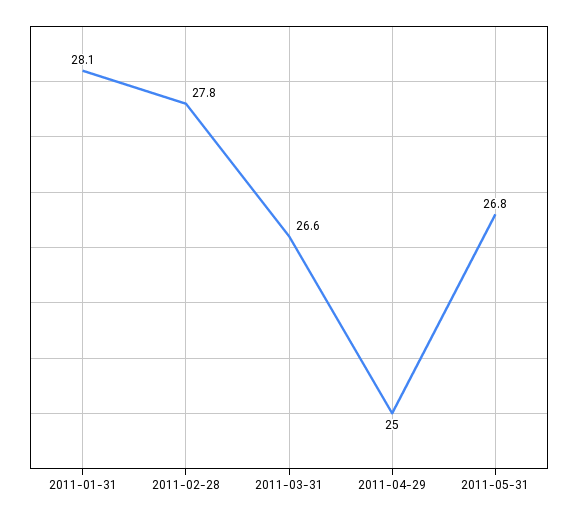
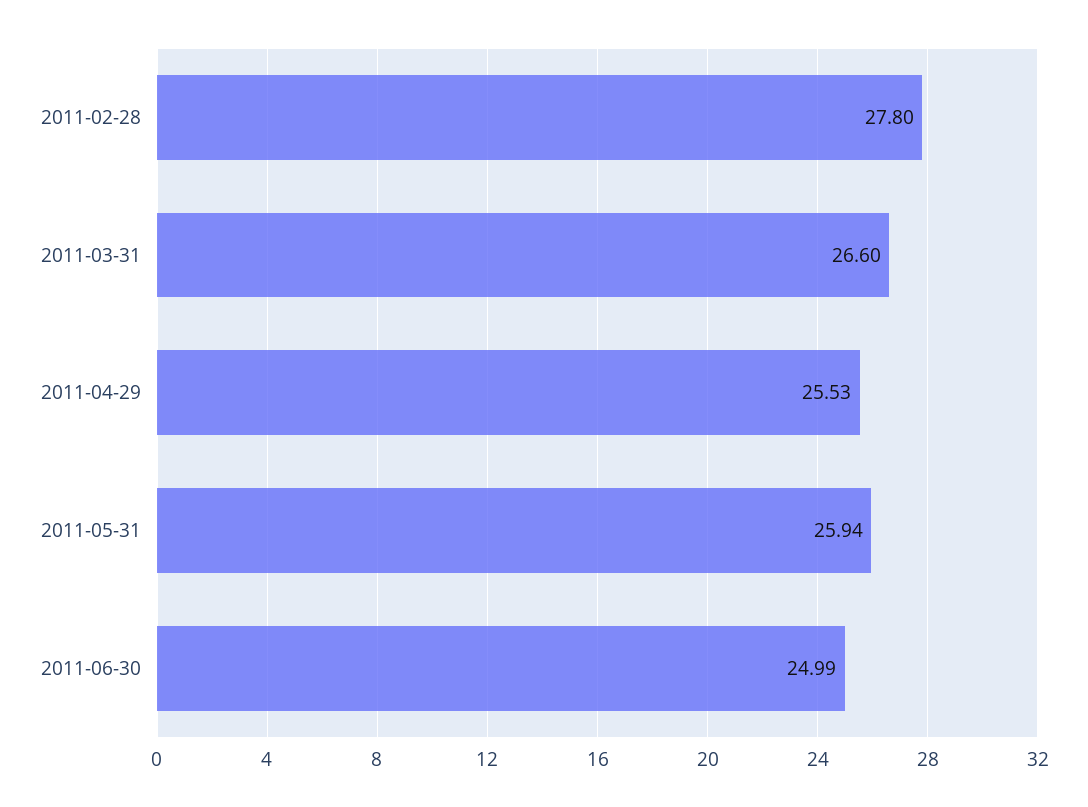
2011-01-31: 28.1 -> none
2011-04-29: 25 -> 25.53
2011-05-31: 26.8 -> 25.94
2011-06-30: none -> 24.99

